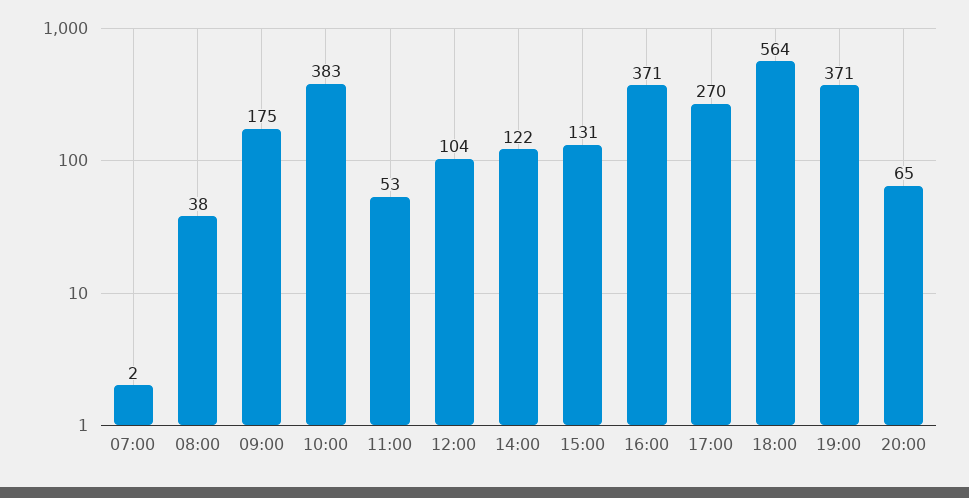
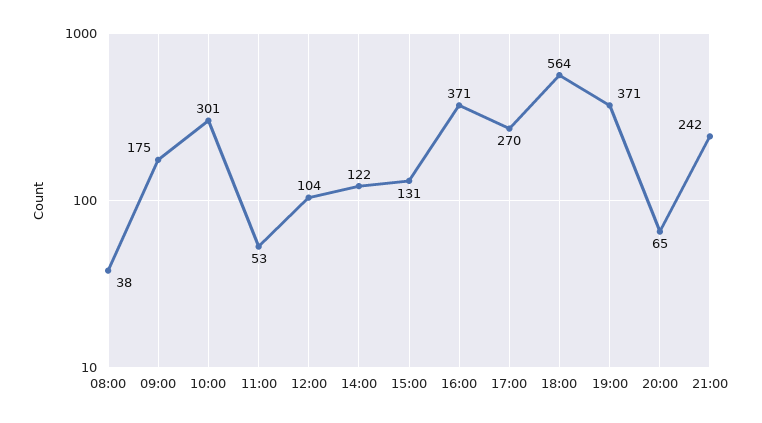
07:00: 2 -> none
10:00: 383 -> 301
21:00: none -> 242

